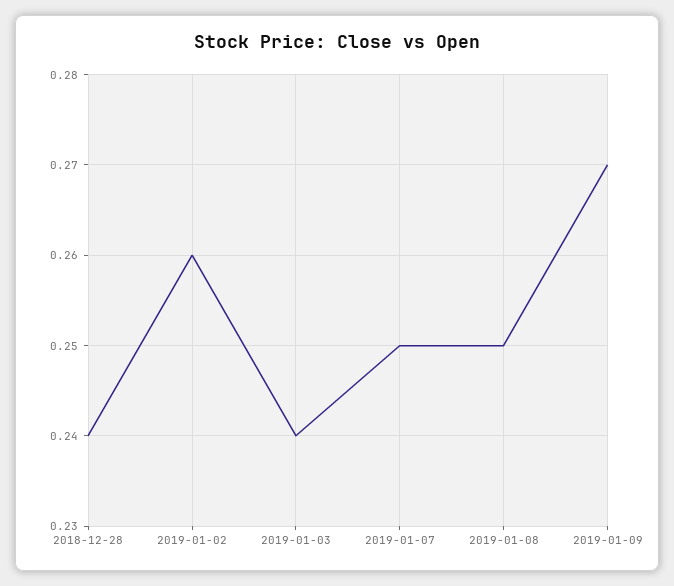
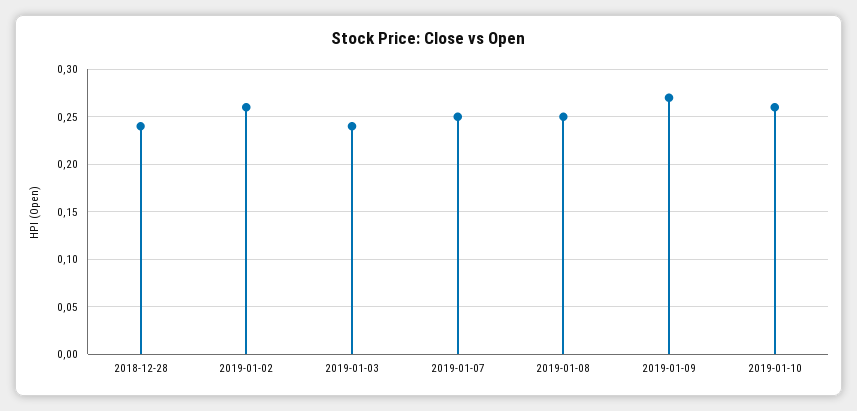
2019-01-10: none -> 0.26

